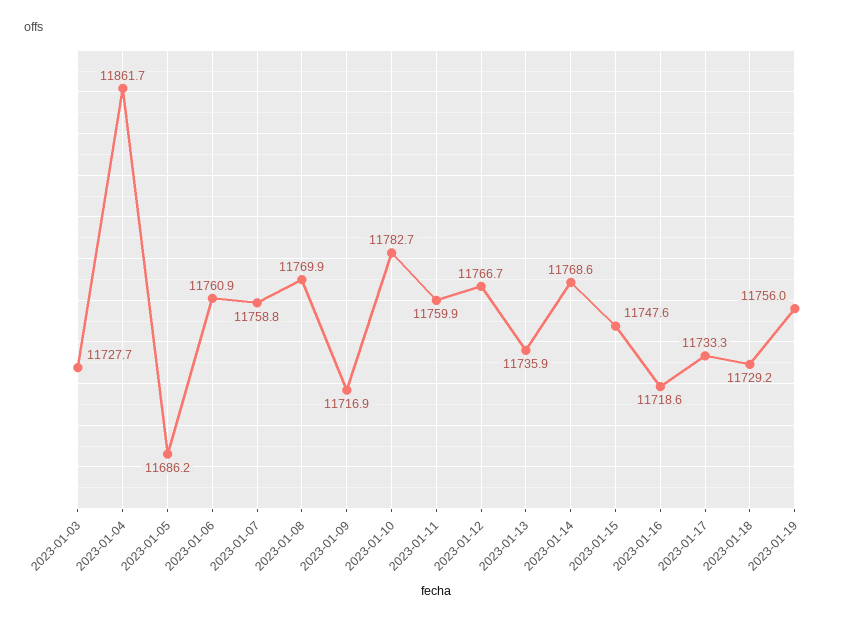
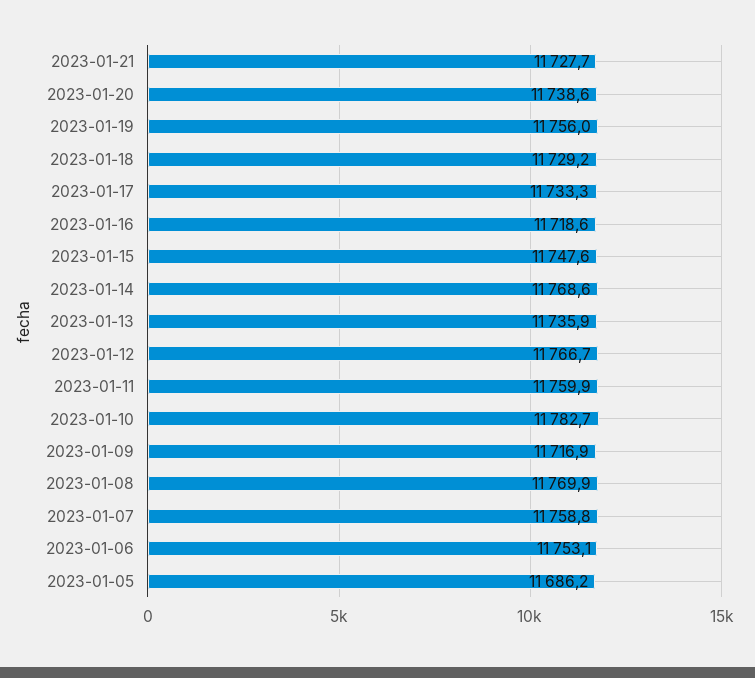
2023-01-03: 11727.7 -> none
2023-01-04: 11861.7 -> none
2023-01-06: 11760.9 -> 11753.1
2023-01-21: none -> 11727.7
2023-01-20: none -> 11738.6

